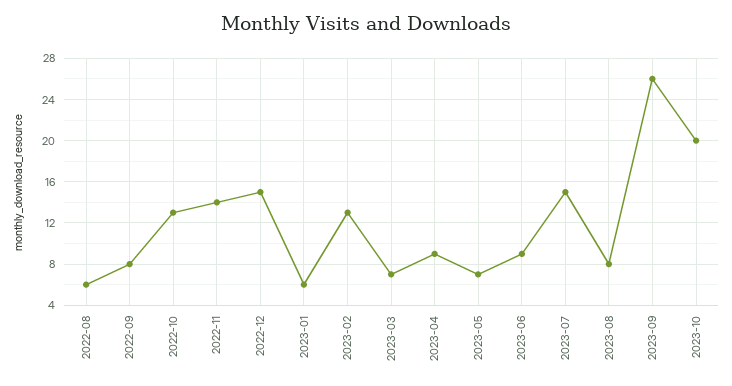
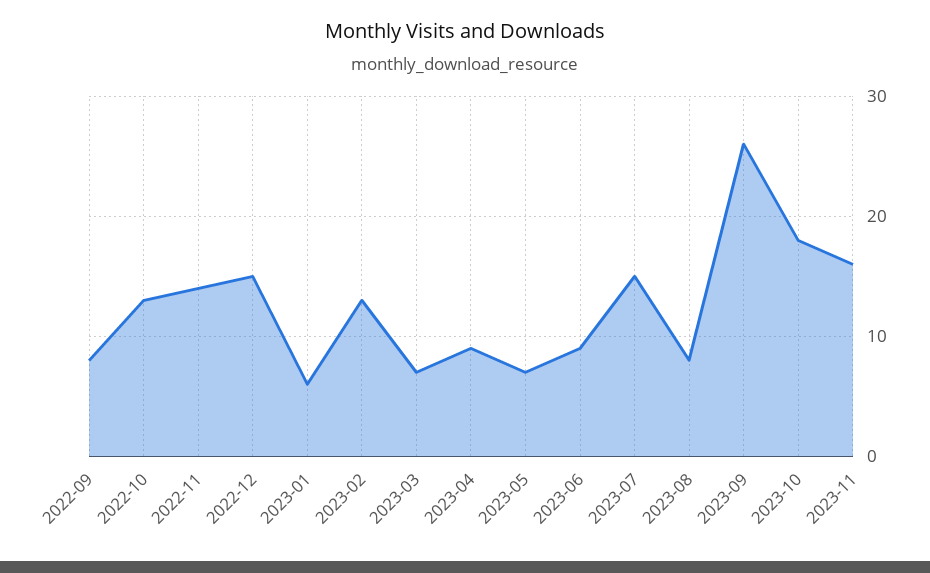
2022-08: 6 -> none
2023-10: 20 -> 18
2023-11: none -> 16

